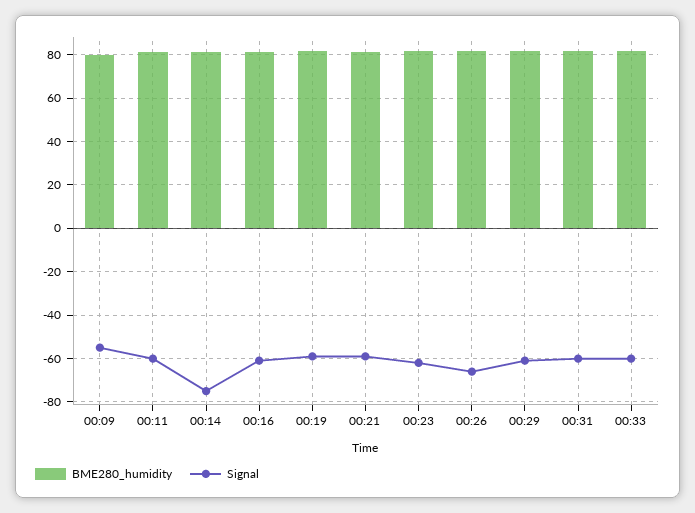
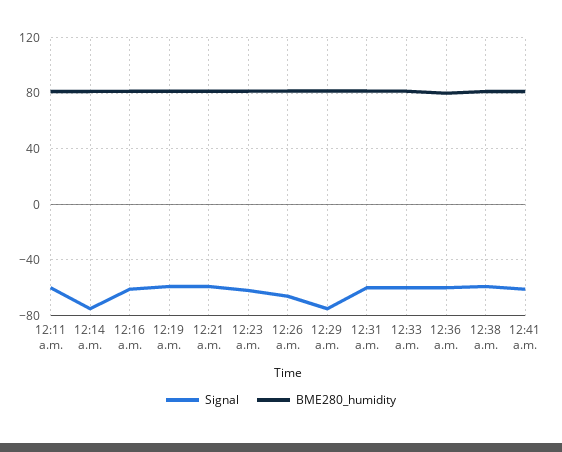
BME280_humidity, 00:09: 80 -> none
Signal, 00:09: -55 -> none
Signal, 00:29: -60 -> -75
Signal, 12:36 a.m.: none -> -60
BME280_humidity, 12:36 a.m.: none -> 80
Signal, 12:38 a.m.: none -> -60
BME280_humidity, 12:38 a.m.: none -> 80
Signal, 12:41 a.m.: none -> -60
BME280_humidity, 12:41 a.m.: none -> 80

